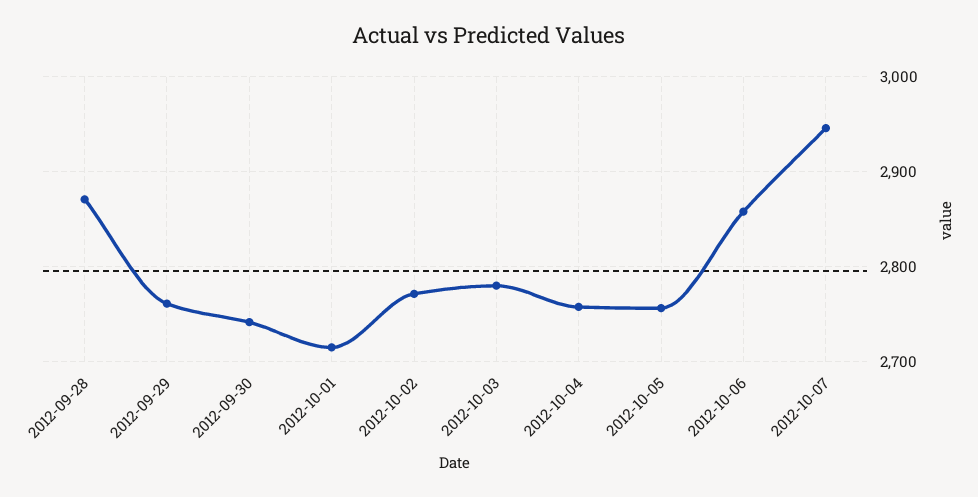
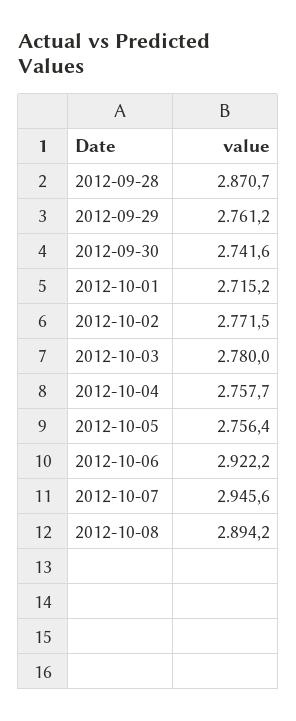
2012-10-06: 2860 -> 2922.2
2012-10-08: none -> 2894.2

